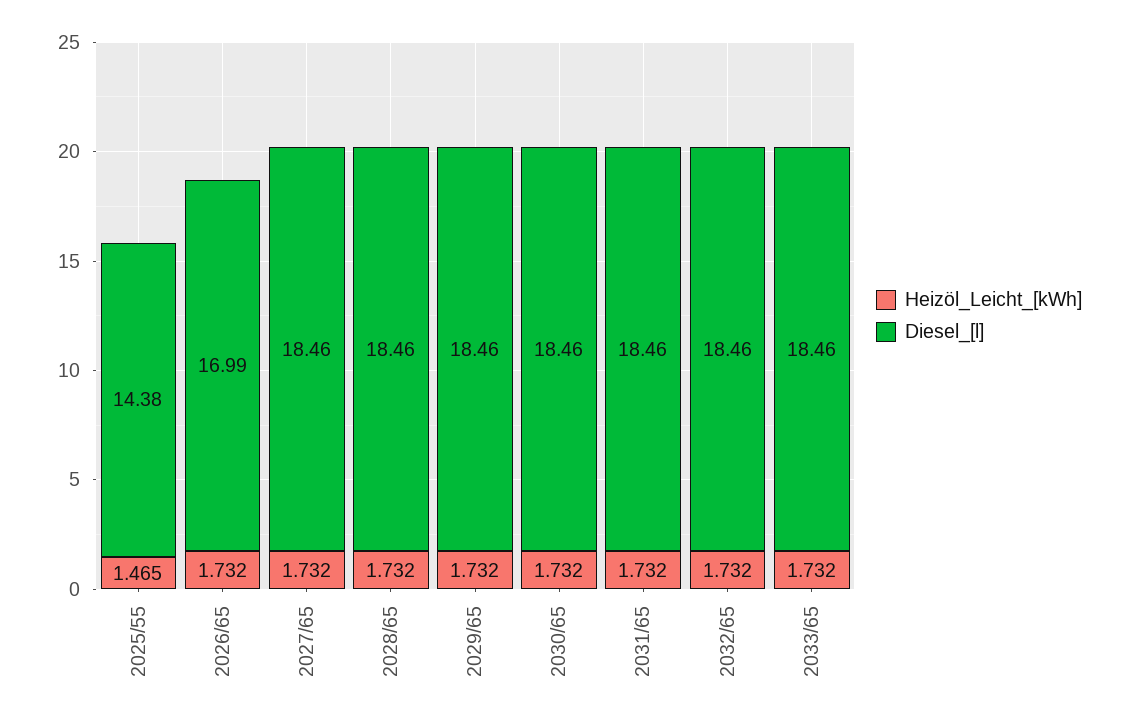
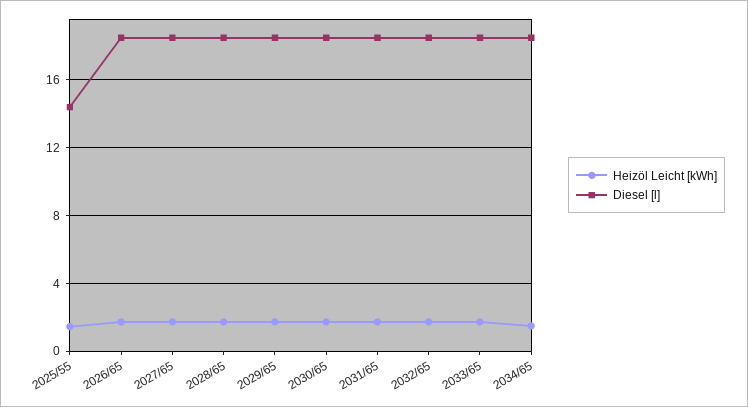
Diesel_[l], 2026/65: 16.99 -> 18.5
Heizöl_Leicht_[kWh], 2034/65: none -> 1.5
Diesel_[l], 2034/65: none -> 18.5

